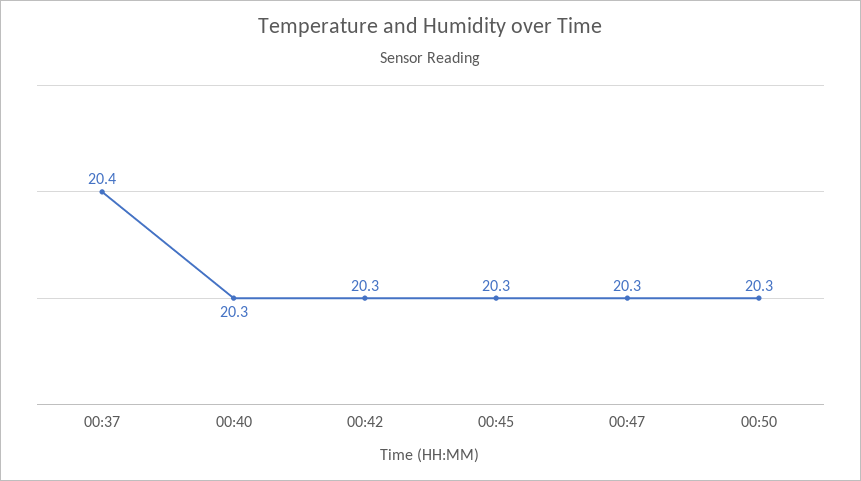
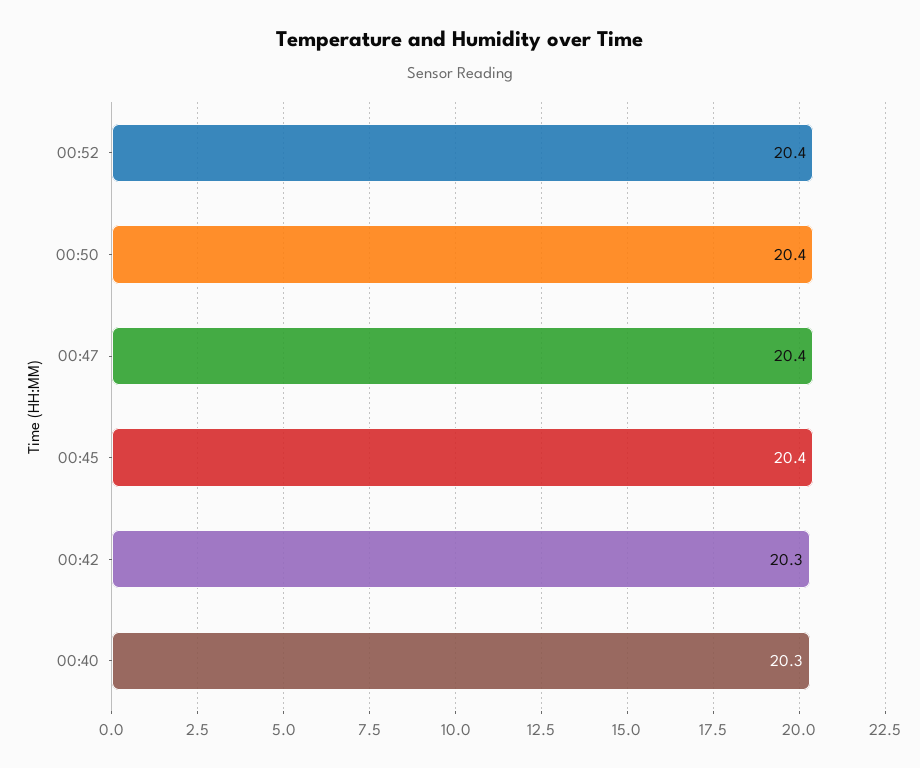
00:37: 20.4 -> none
00:45: 20.3 -> 20.4
00:47: 20.3 -> 20.4
00:50: 20.3 -> 20.4
00:52: none -> 20.4

